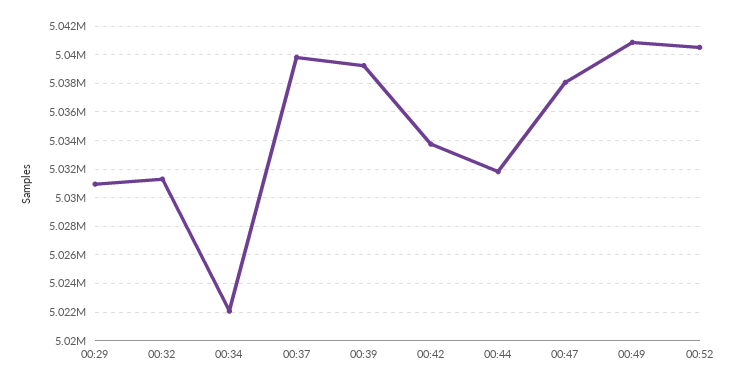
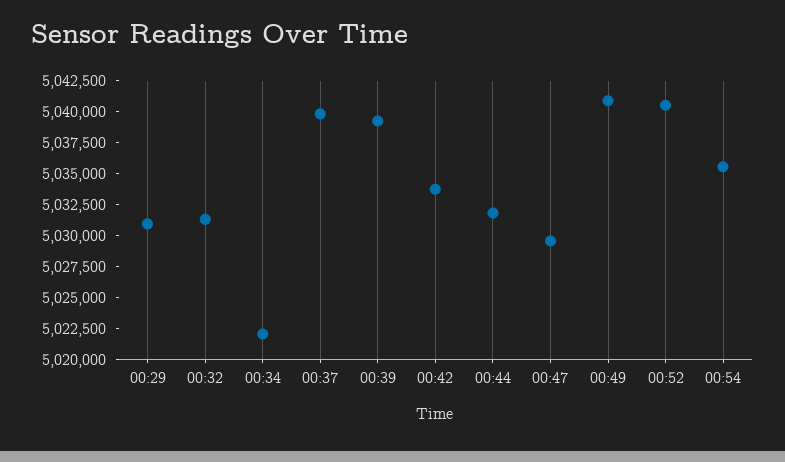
00:47: 5038000 -> 5030000
00:54: none -> 5035000

